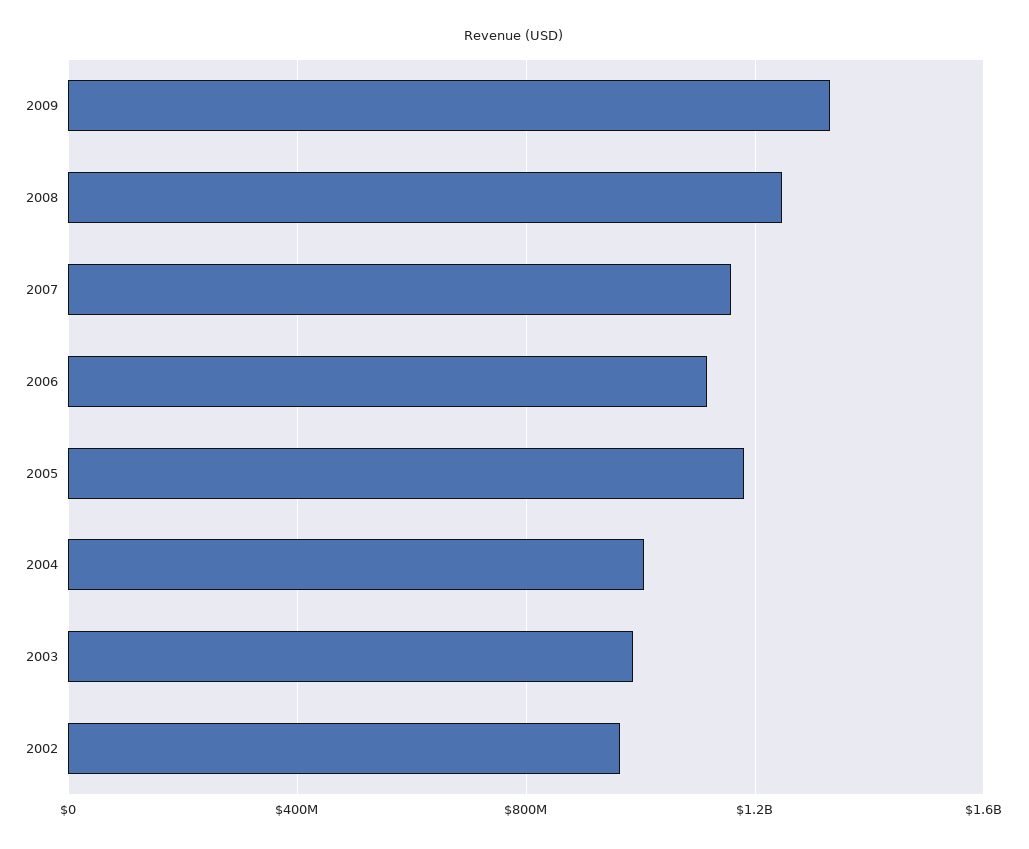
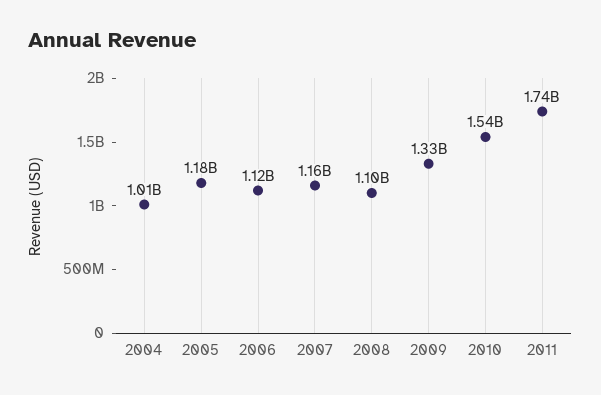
2008: 1250000000 -> 1100000000
2003: 1000000000 -> none
2002: 950000000 -> none
2010: none -> 1540000000
2011: none -> 1740000000

